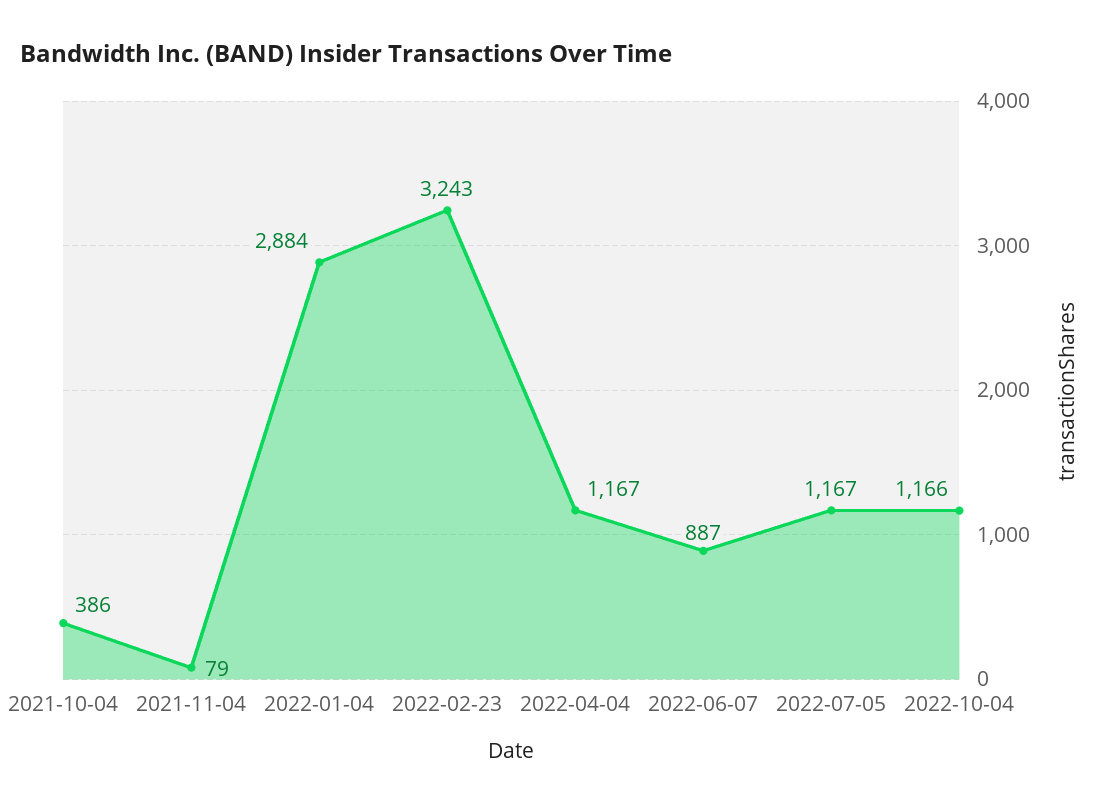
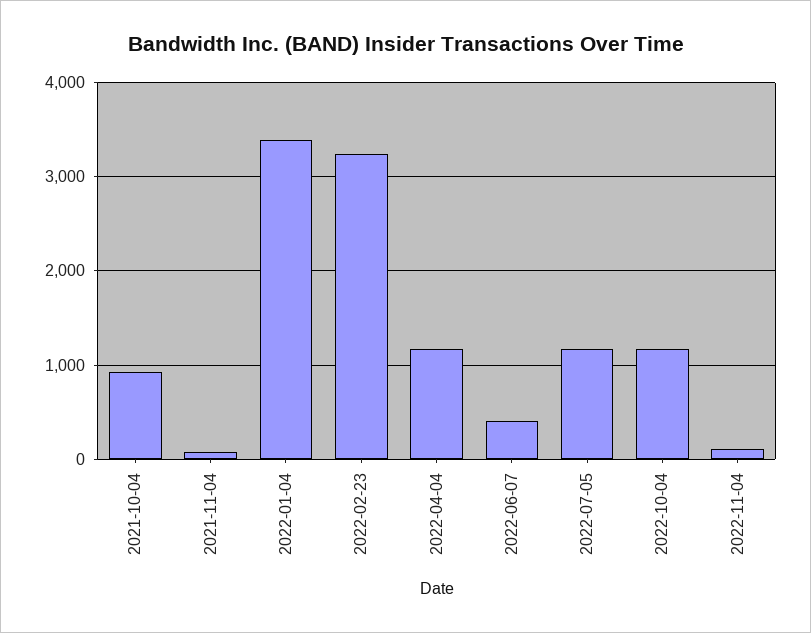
2021-10-04: 386 -> 900
2022-01-04: 2884 -> 3400
2022-06-07: 887 -> 400
2022-11-04: none -> 100

